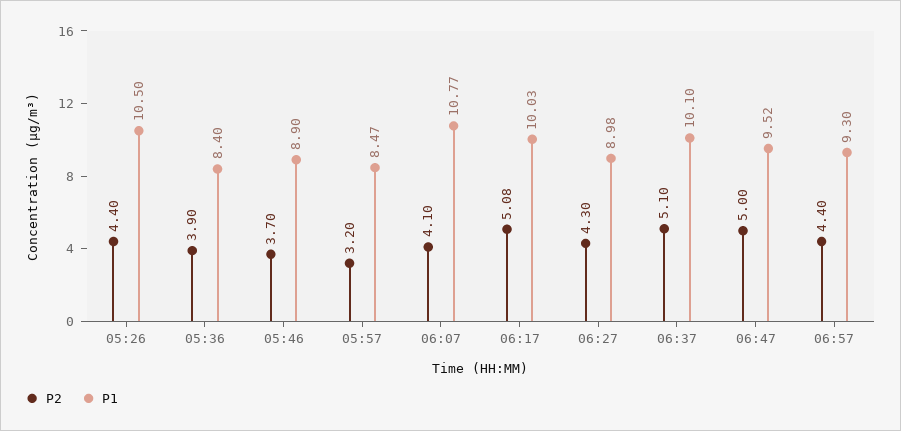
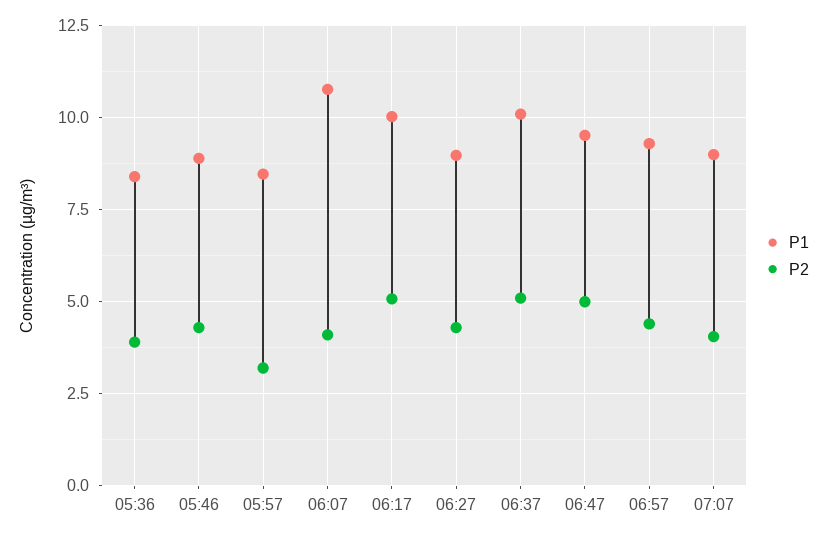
P2, 05:26: 4.4 -> none
P1, 05:26: 10.5 -> none
P2, 05:46: 3.7 -> 4.25
P1, 07:07: none -> 9
P2, 07:07: none -> 4

